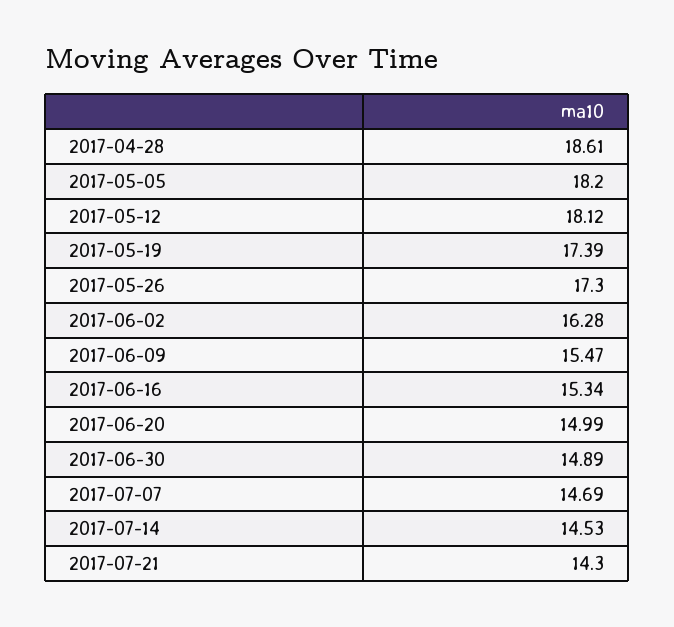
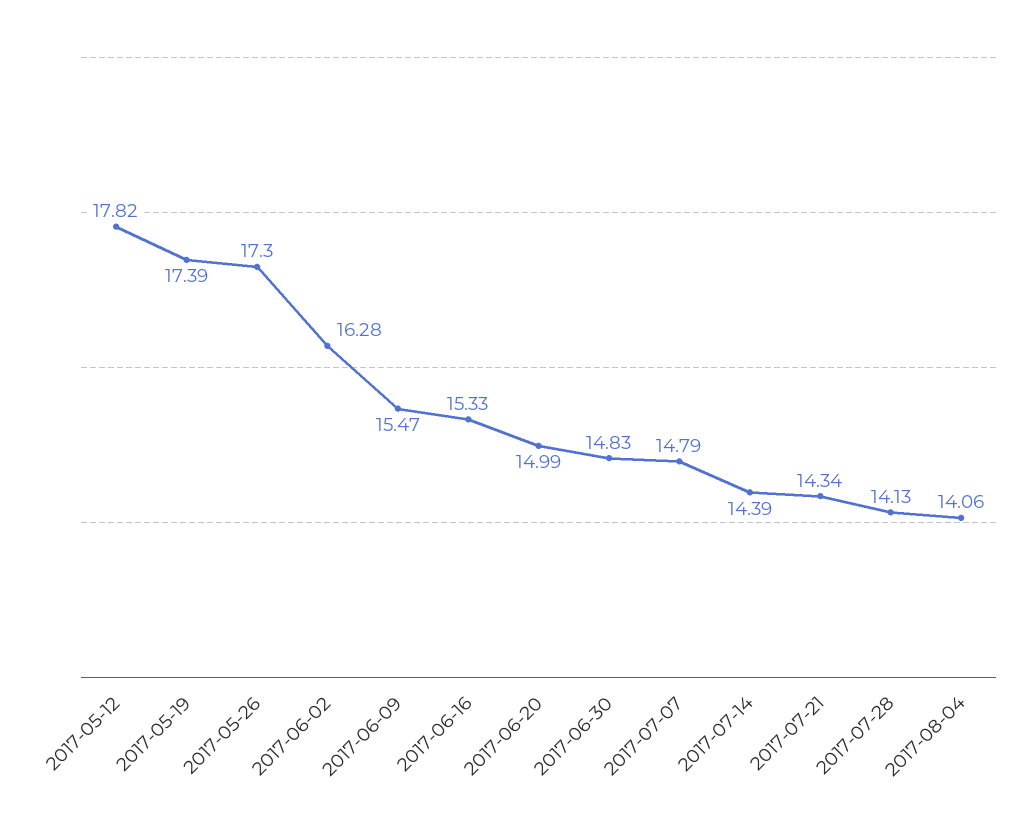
2017-04-28: 18.61 -> none
2017-05-05: 18.2 -> none
2017-05-12: 18.12 -> 17.82
2017-06-16: 15.34 -> 15.33
2017-06-30: 14.89 -> 14.83
2017-07-07: 14.69 -> 14.79
2017-07-14: 14.53 -> 14.39
2017-07-21: 14.3 -> 14.34
2017-07-28: none -> 14.13
2017-08-04: none -> 14.06

